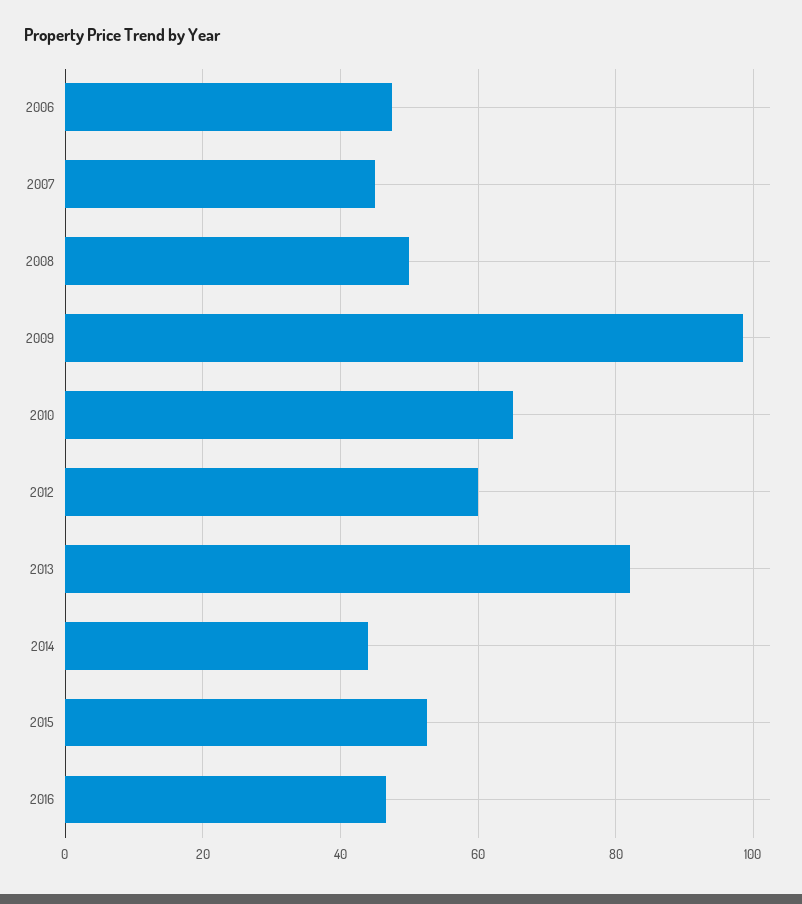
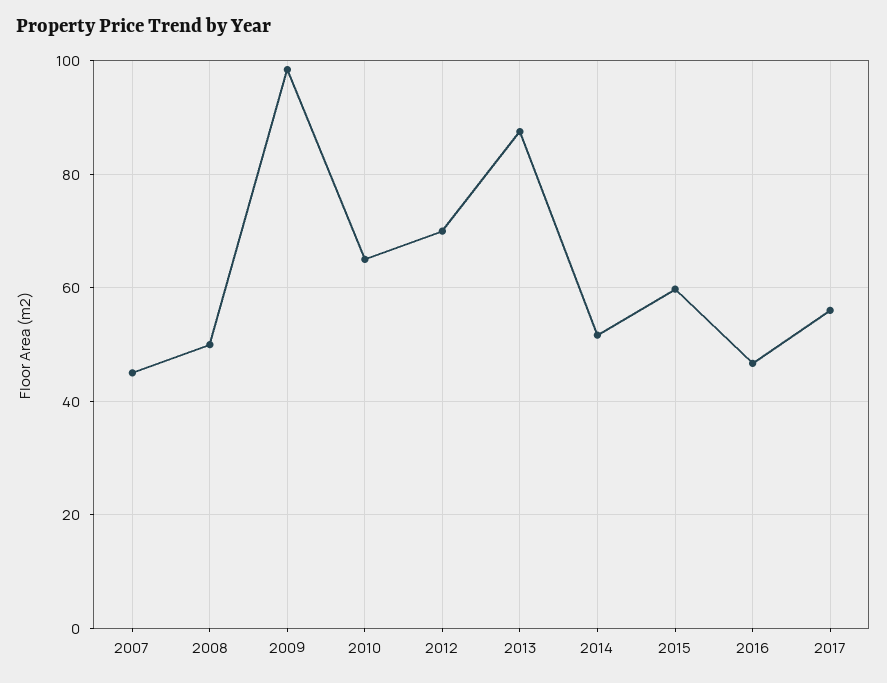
2006: 48 -> none
2012: 60 -> 70
2013: 82 -> 88
2014: 44 -> 52
2015: 52 -> 60
2017: none -> 56

